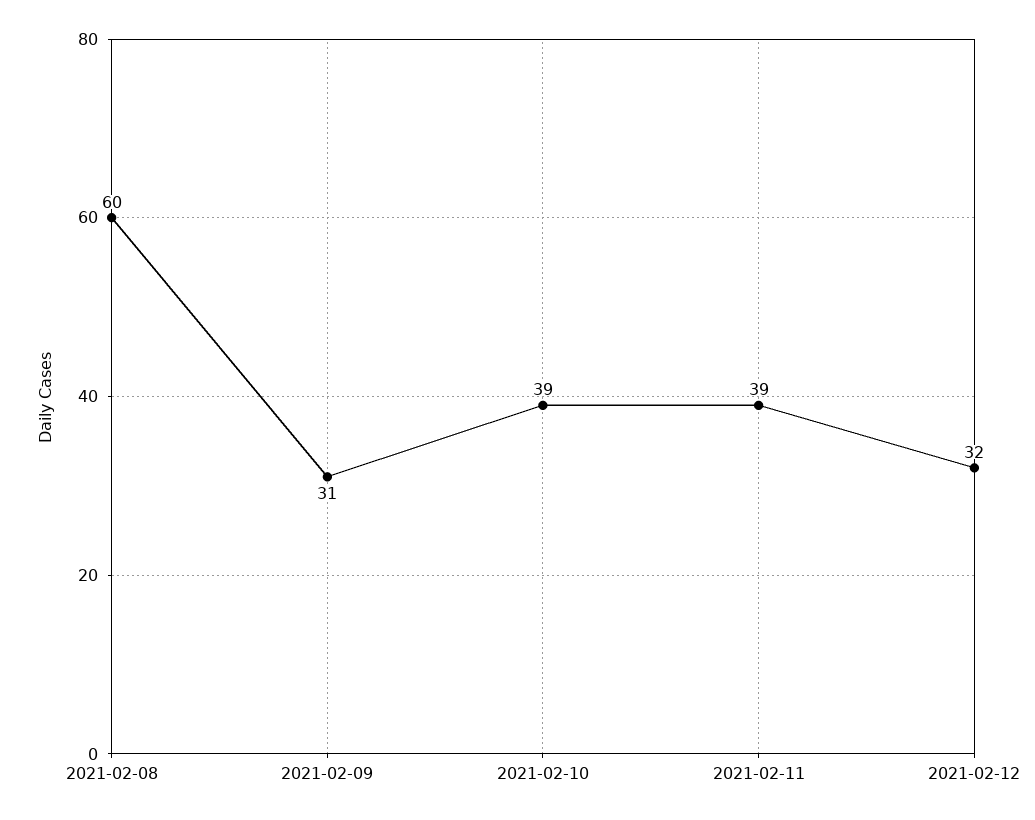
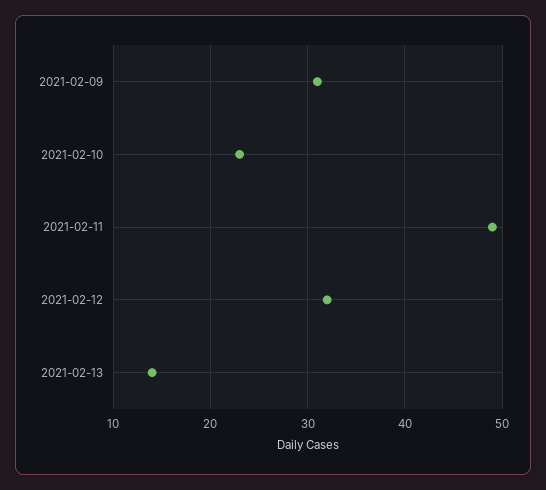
2021-02-08: 60 -> none
2021-02-10: 39 -> 23
2021-02-11: 39 -> 49
2021-02-13: none -> 14

